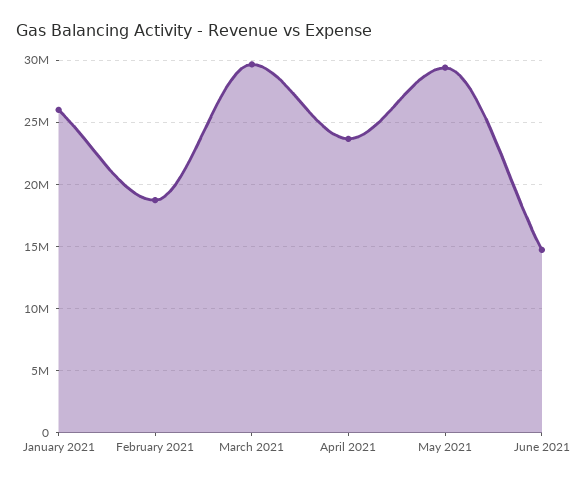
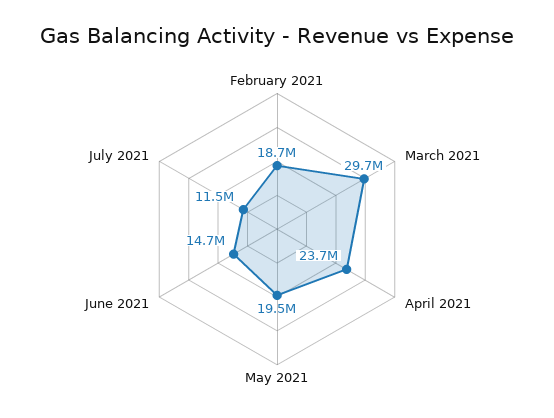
January 2021: 26000000 -> none
May 2021: 29500000 -> 19500000
July 2021: none -> 11500000

